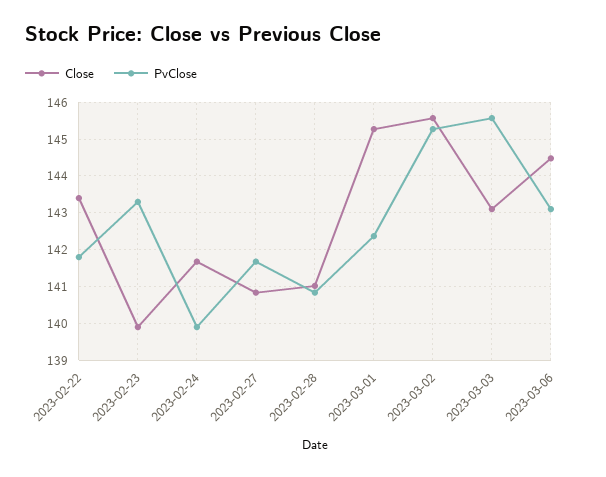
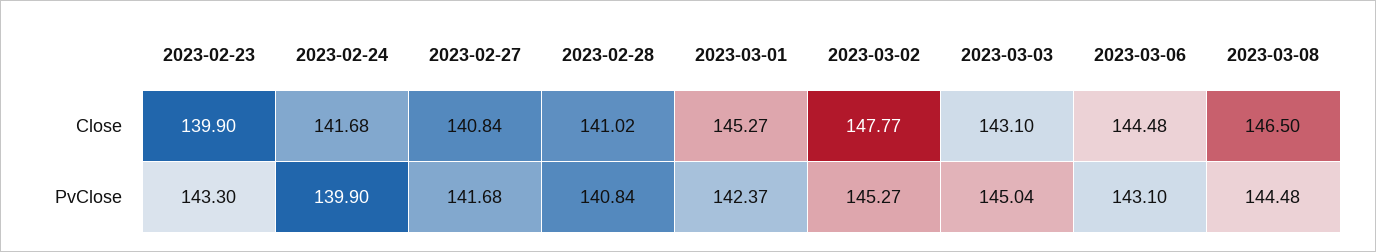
Close, 2023-02-22: 143.4 -> none
PvClose, 2023-02-22: 141.8 -> none
Close, 2023-03-02: 145.6 -> 147.77
PvClose, 2023-03-03: 145.6 -> 145.04
Close, 2023-03-08: none -> 146.5
PvClose, 2023-03-08: none -> 144.48

